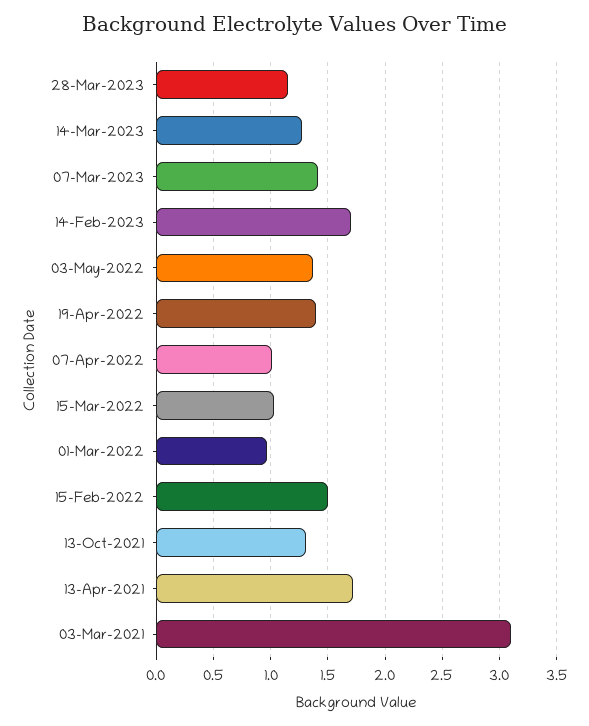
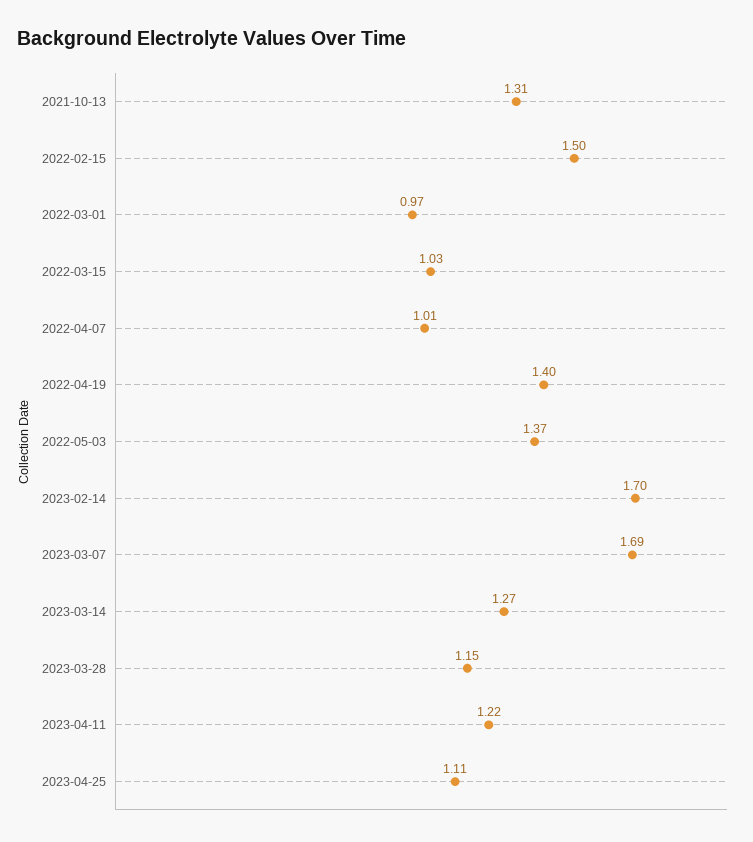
07-Mar-2023: 1.4 -> 1.69
13-Apr-2021: 1.7 -> none
03-Mar-2021: 3.1 -> none
2023-04-11: none -> 1.22
2023-04-25: none -> 1.11

